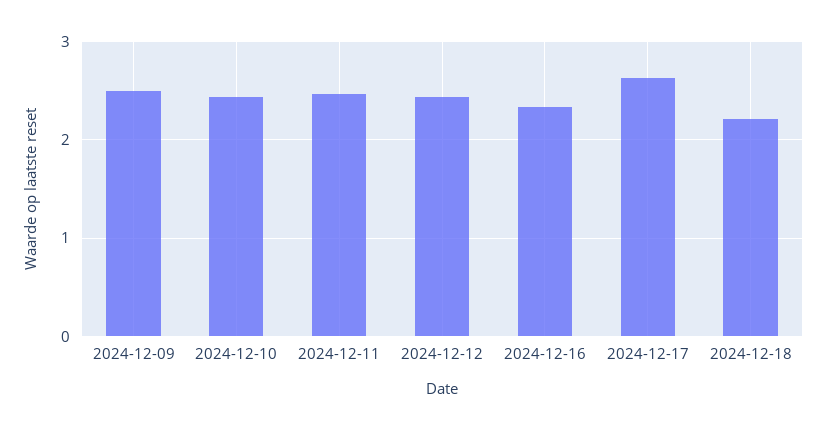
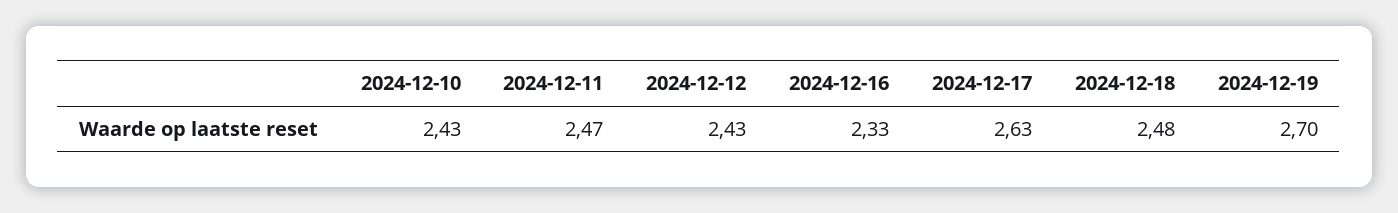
2024-12-09: 2.5 -> none
2024-12-18: 2.2 -> 2.48
2024-12-19: none -> 2.7

